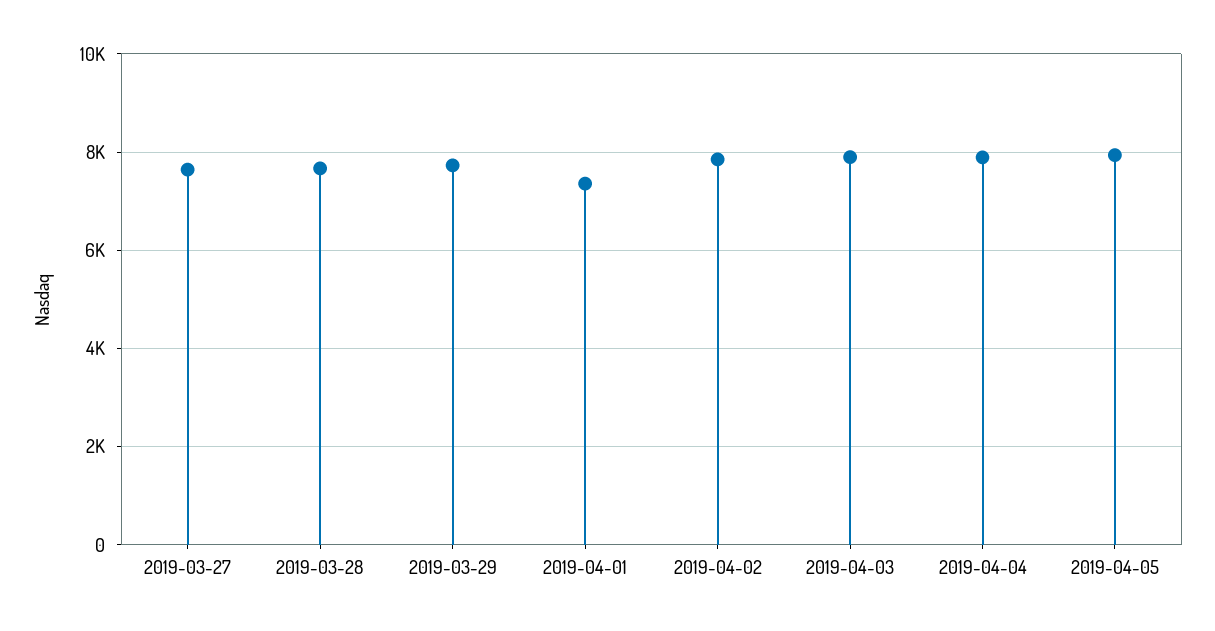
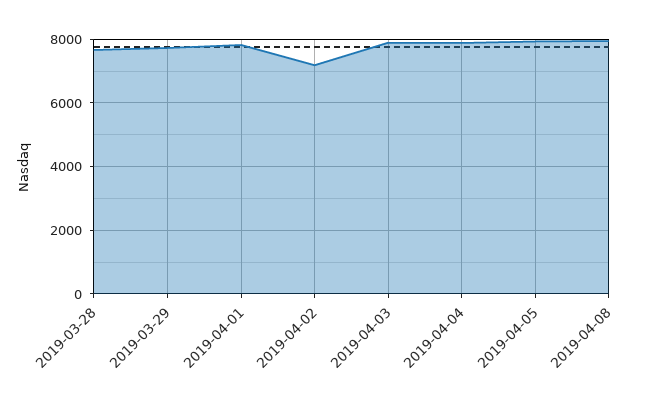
2019-03-27: 7600 -> none
2019-04-01: 7400 -> 7800
2019-04-02: 7800 -> 7200
2019-04-08: none -> 8000

